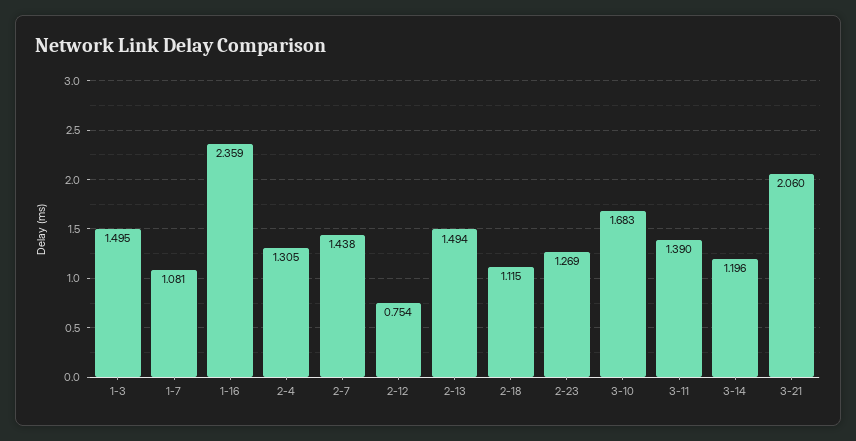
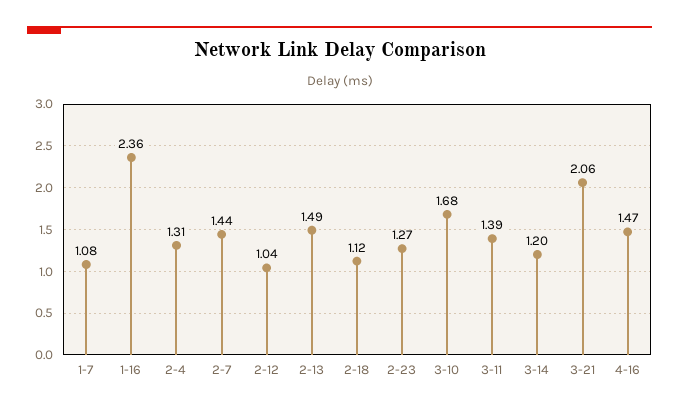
1-3: 1.495 -> none
2-12: 0.754 -> 1.04
4-16: none -> 1.47

